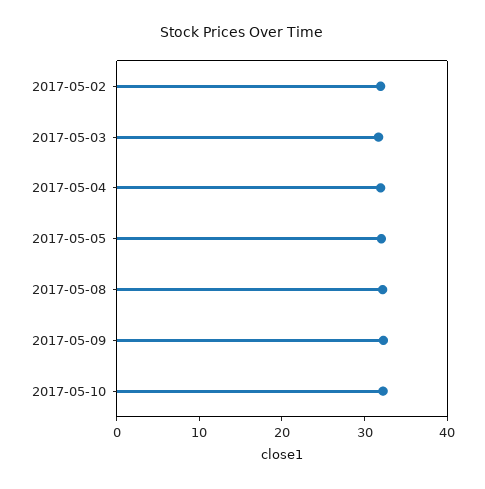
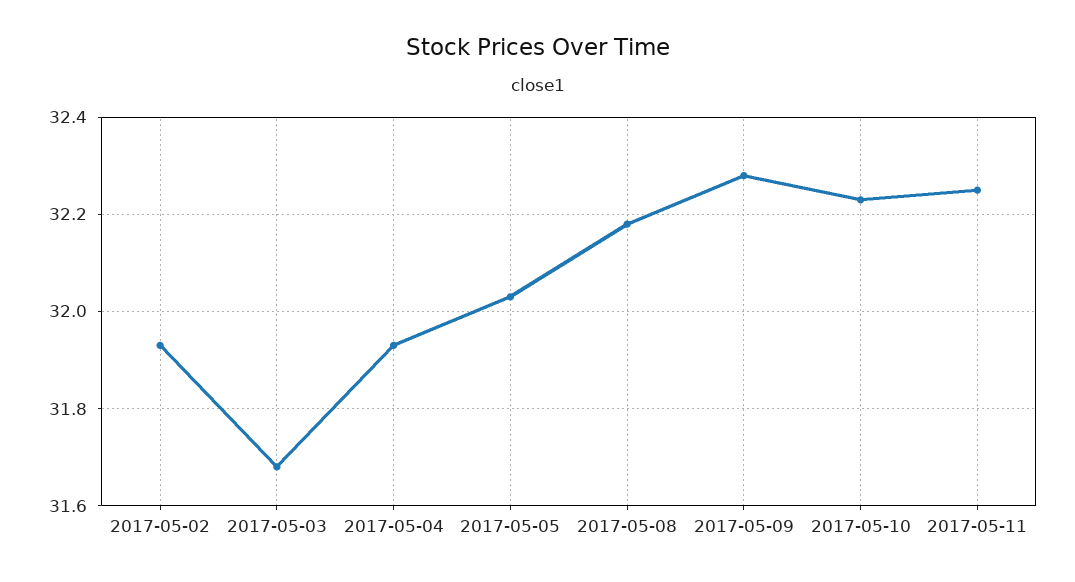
2017-05-11: none -> 32.25

